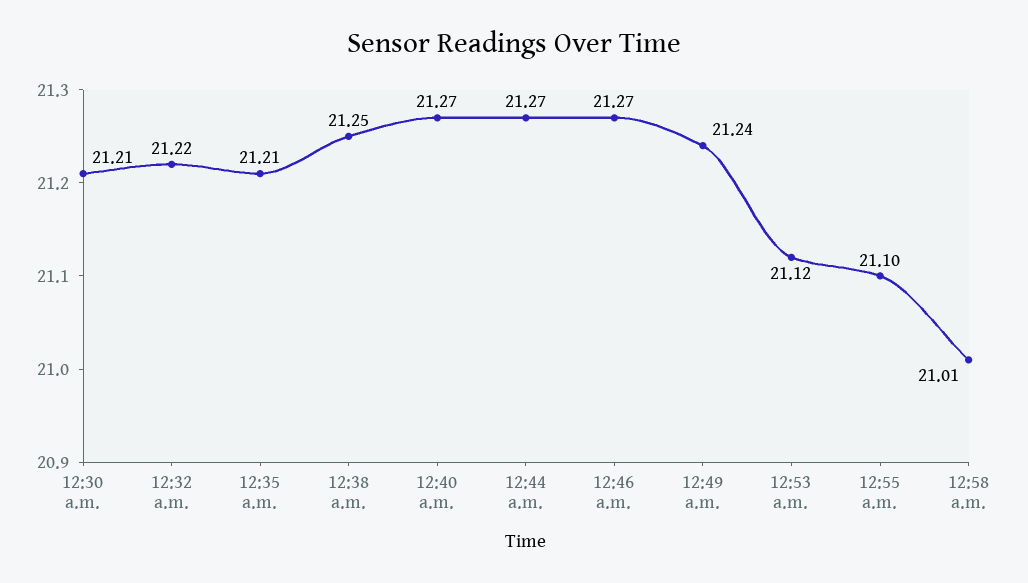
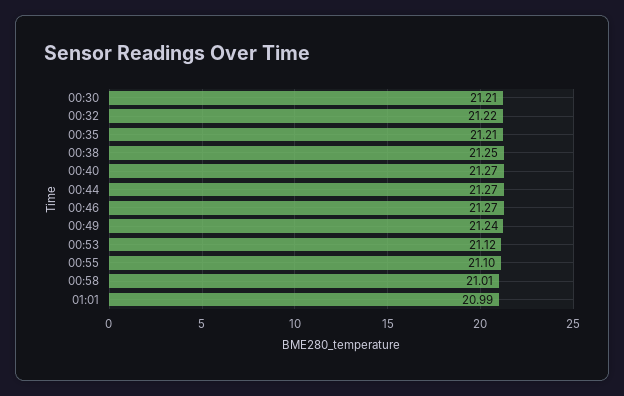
01:01: none -> 20.99

